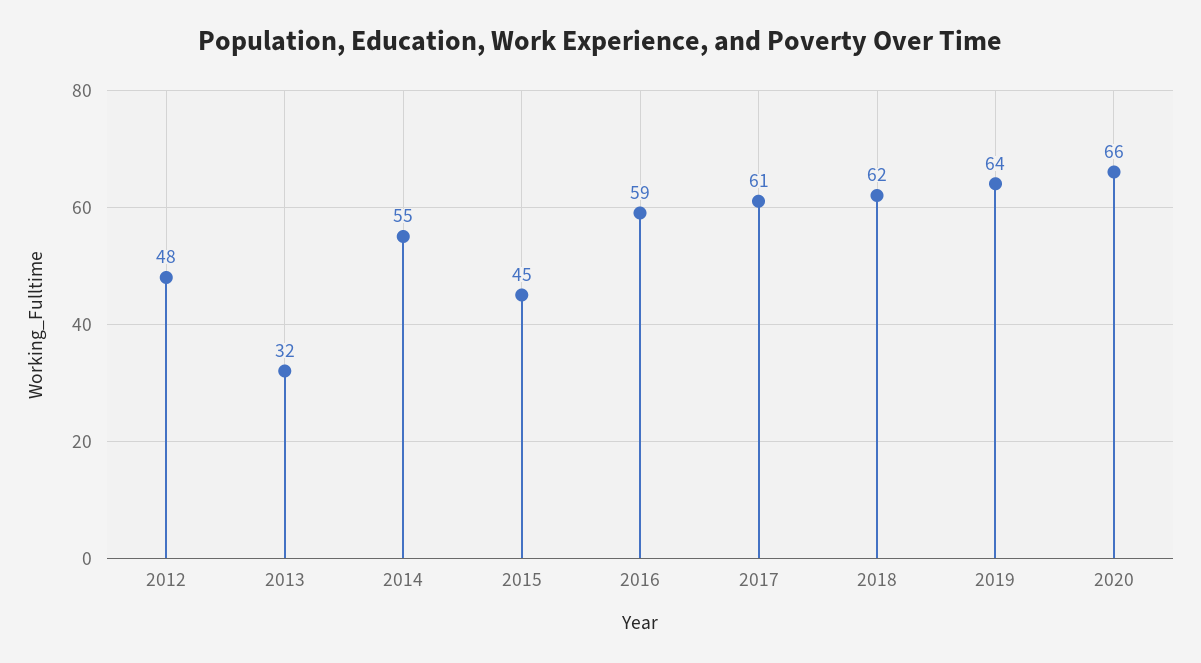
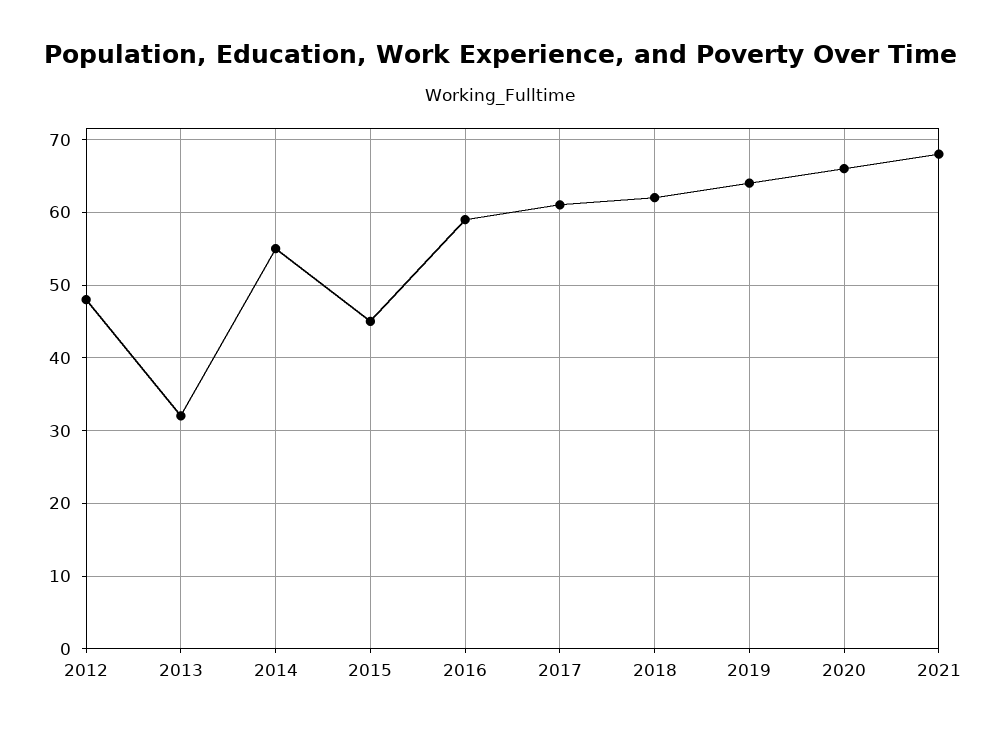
2021: none -> 68

